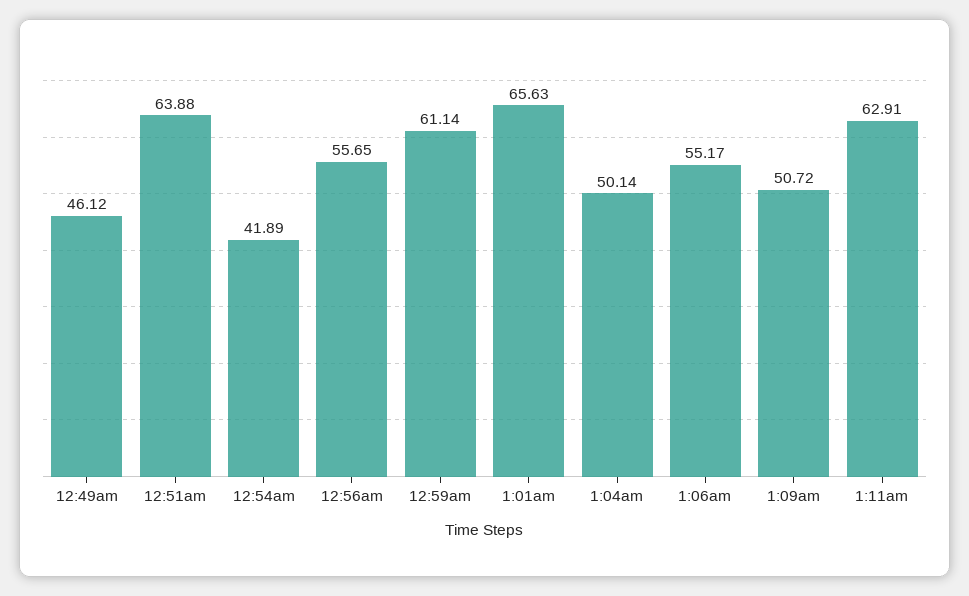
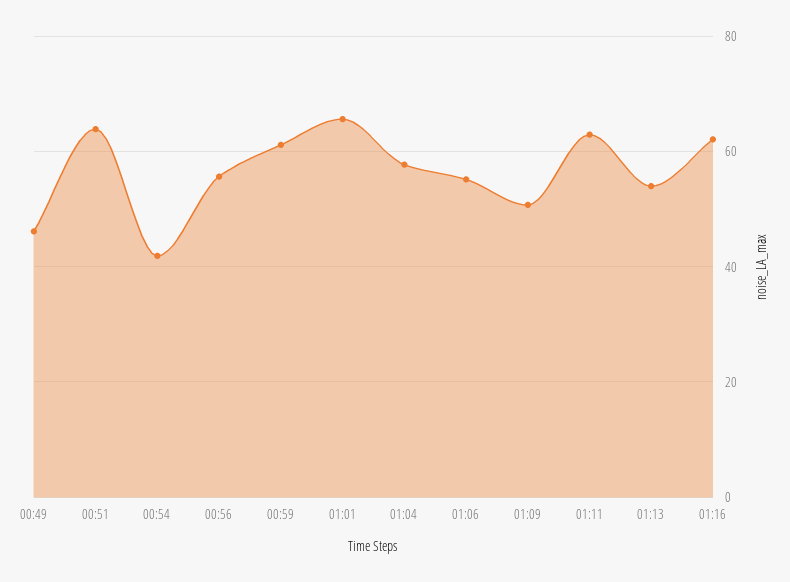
1:04am: 50.14 -> 58
01:13: none -> 54
01:16: none -> 62

